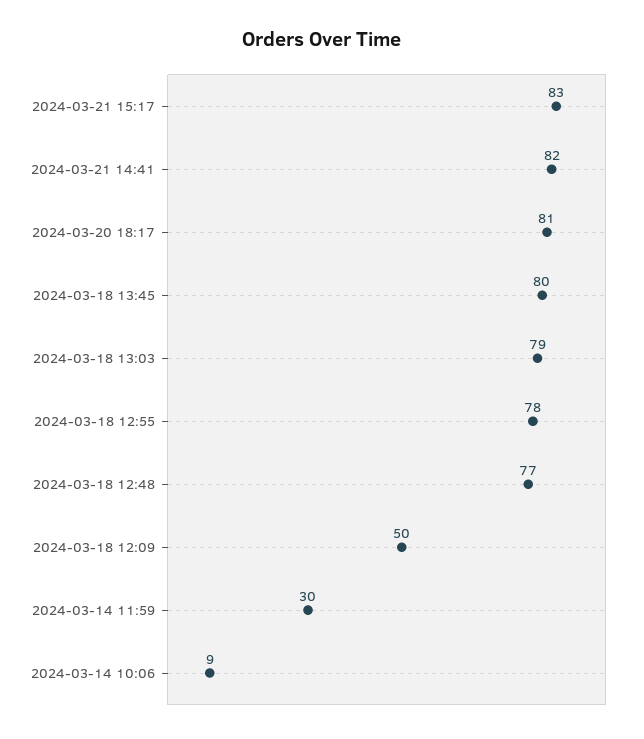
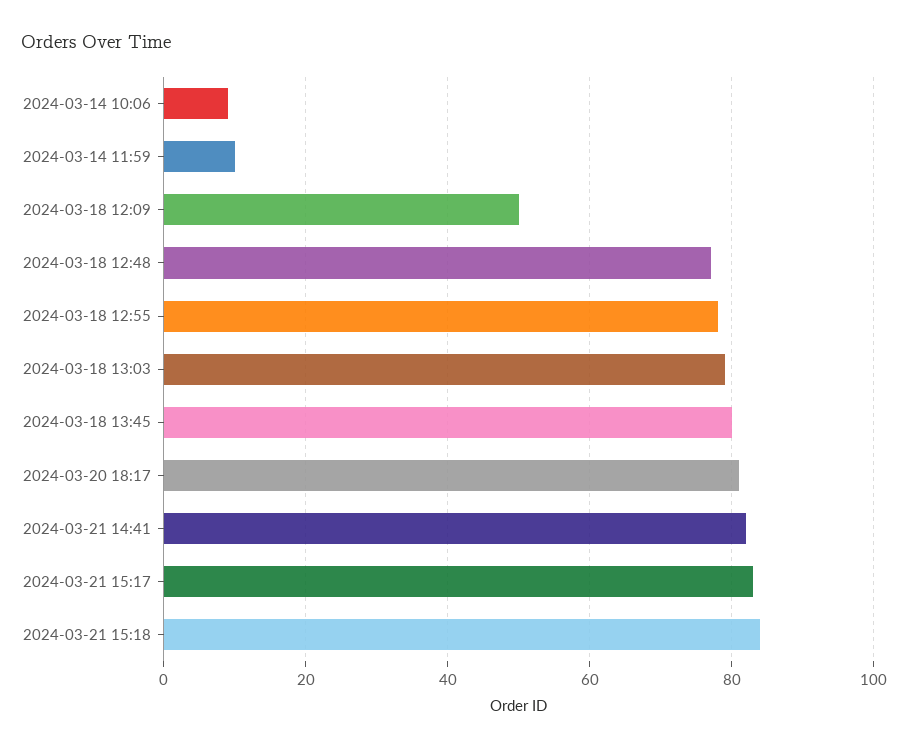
2024-03-14 11:59: 30 -> 10
2024-03-21 15:18: none -> 85

